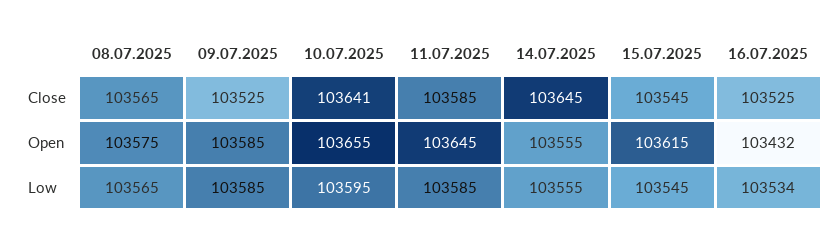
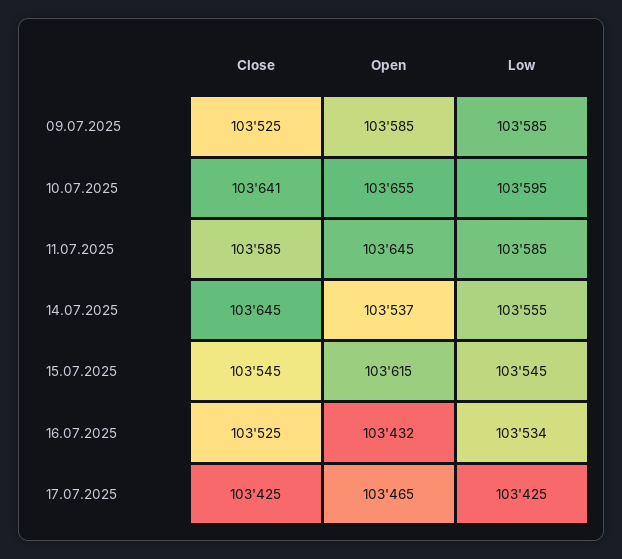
08.07.2025, Close: 103565 -> none
08.07.2025, Open: 103575 -> none
14.07.2025, Open: 103555 -> 103537
08.07.2025, Low: 103565 -> none
17.07.2025, Close: none -> 103425
17.07.2025, Open: none -> 103465
17.07.2025, Low: none -> 103425

